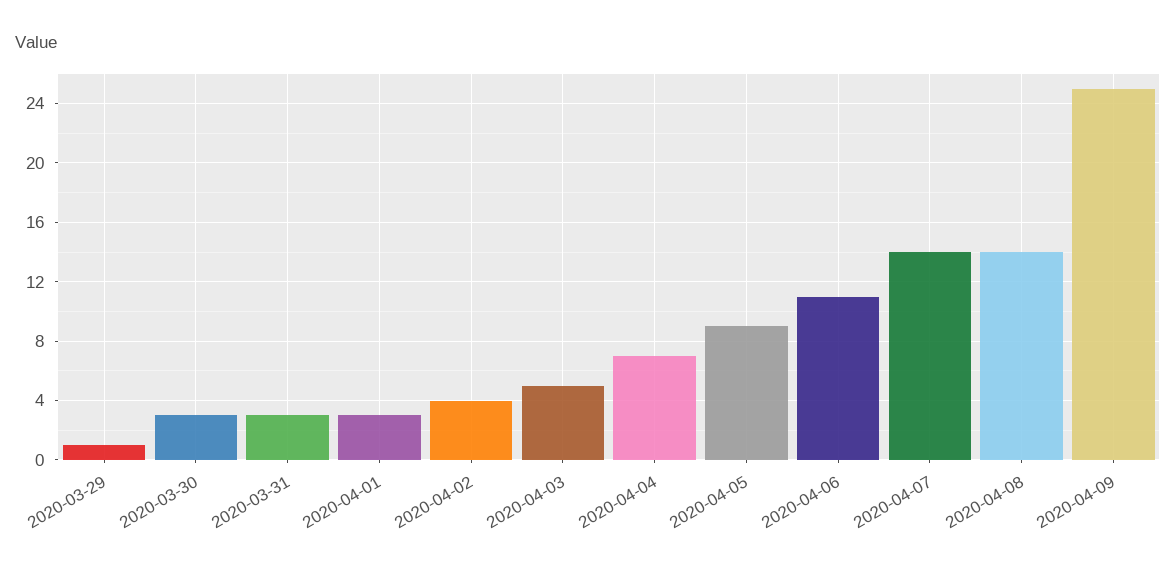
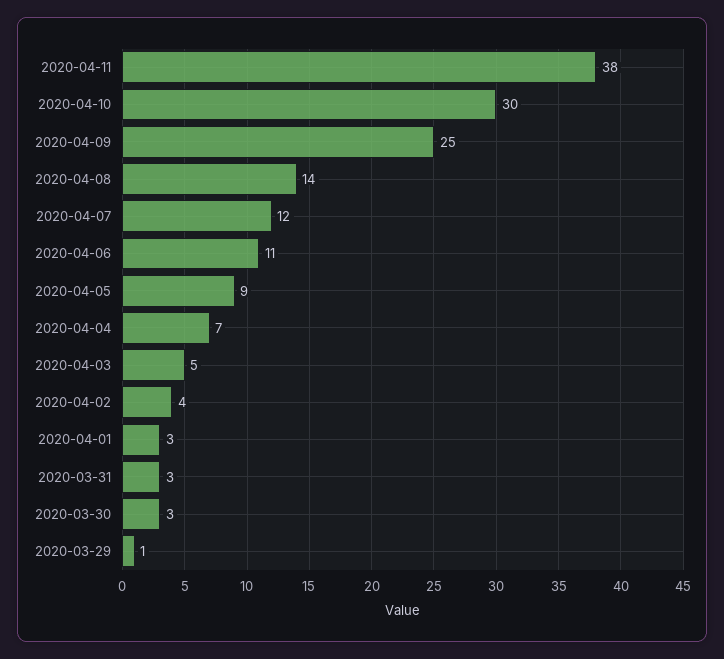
2020-04-07: 14 -> 12
2020-04-11: none -> 38
2020-04-10: none -> 30

